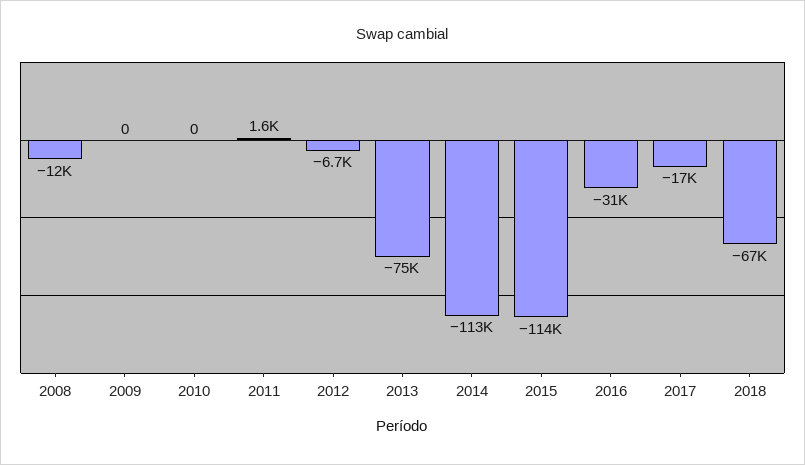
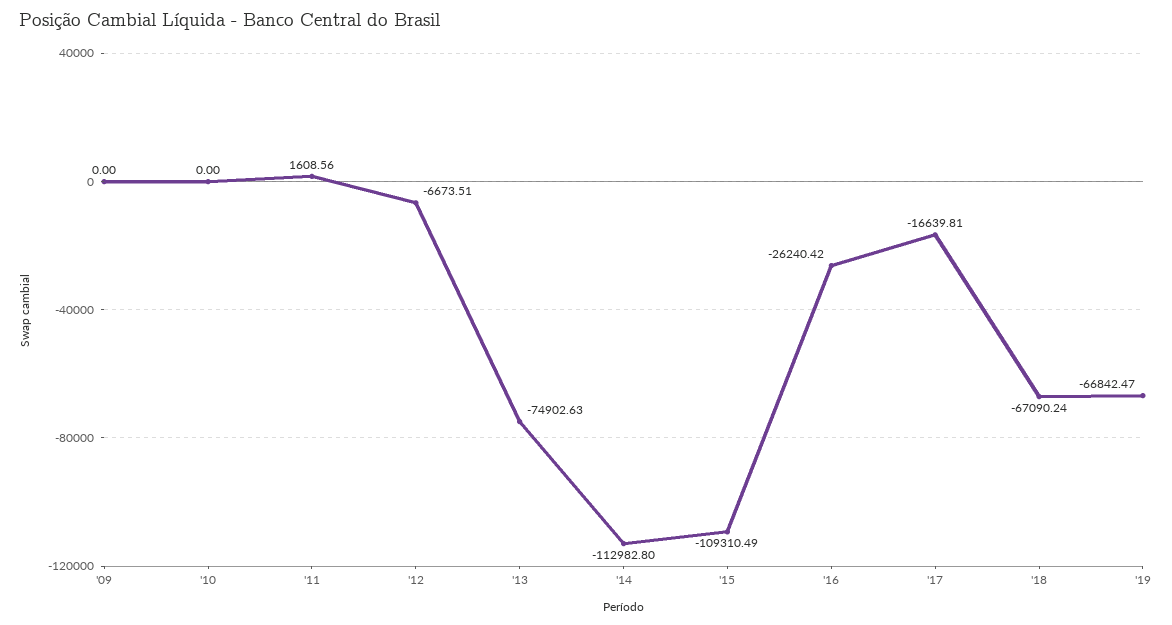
2008: -12000 -> none
2015: -114000 -> -109310.49
2016: -31000 -> -26240.42
'19: none -> -66842.47

